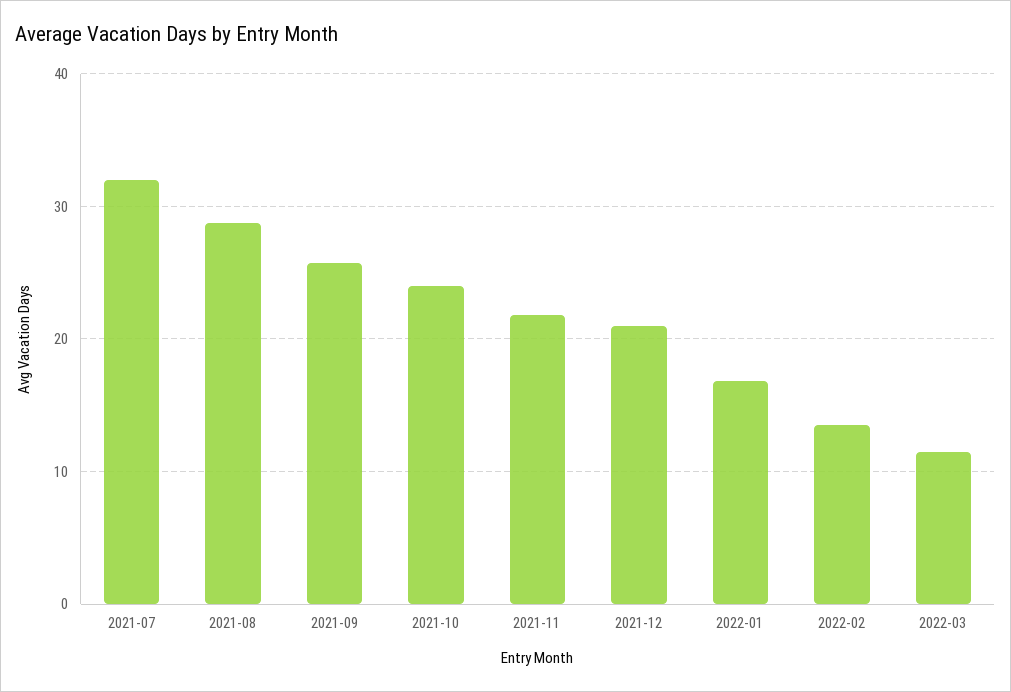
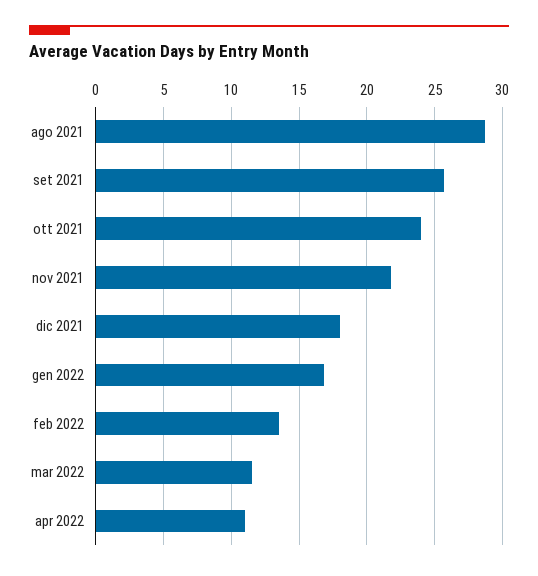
2021-07: 32 -> none
2021-12: 21 -> 18
apr 2022: none -> 11

